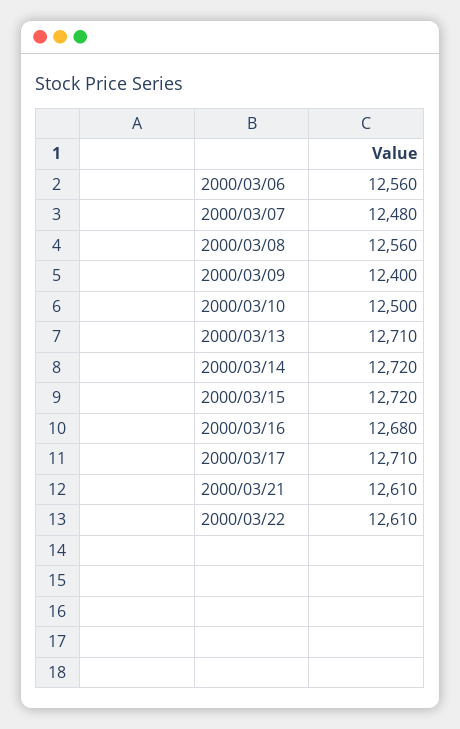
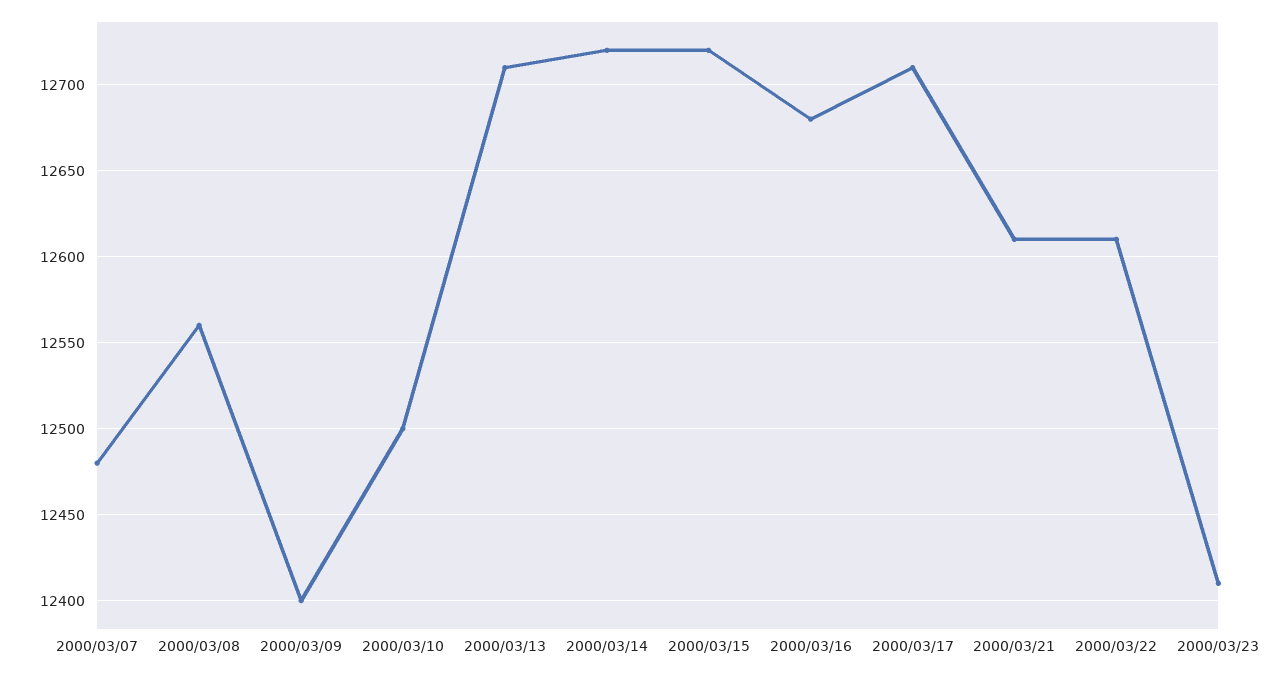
2000/03/06: 12560 -> none
2000/03/23: none -> 12410

